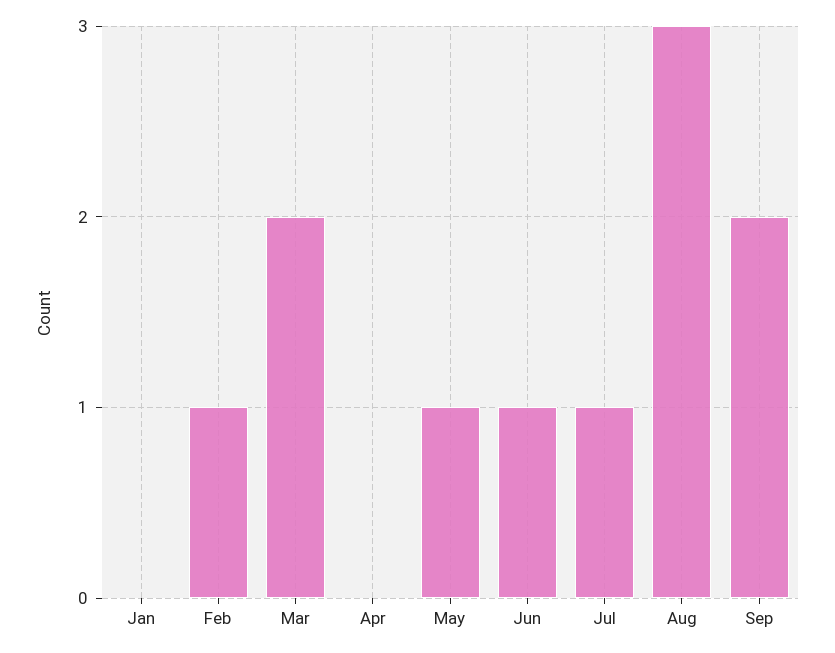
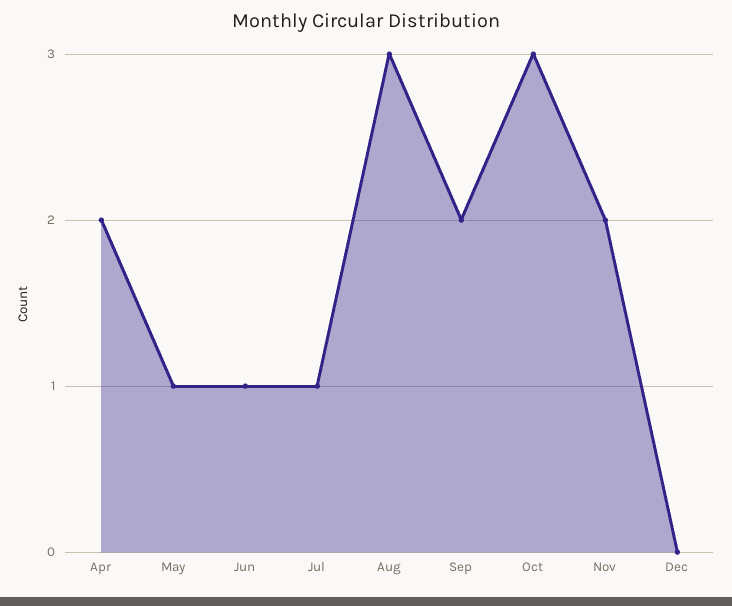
Jan: 0 -> none
Feb: 1 -> none
Mar: 2 -> none
Apr: 0 -> 2
Oct: none -> 3
Nov: none -> 2
Dec: none -> 0

